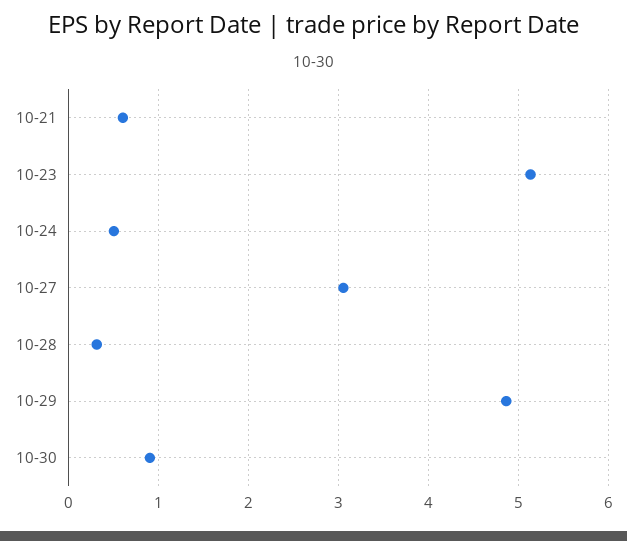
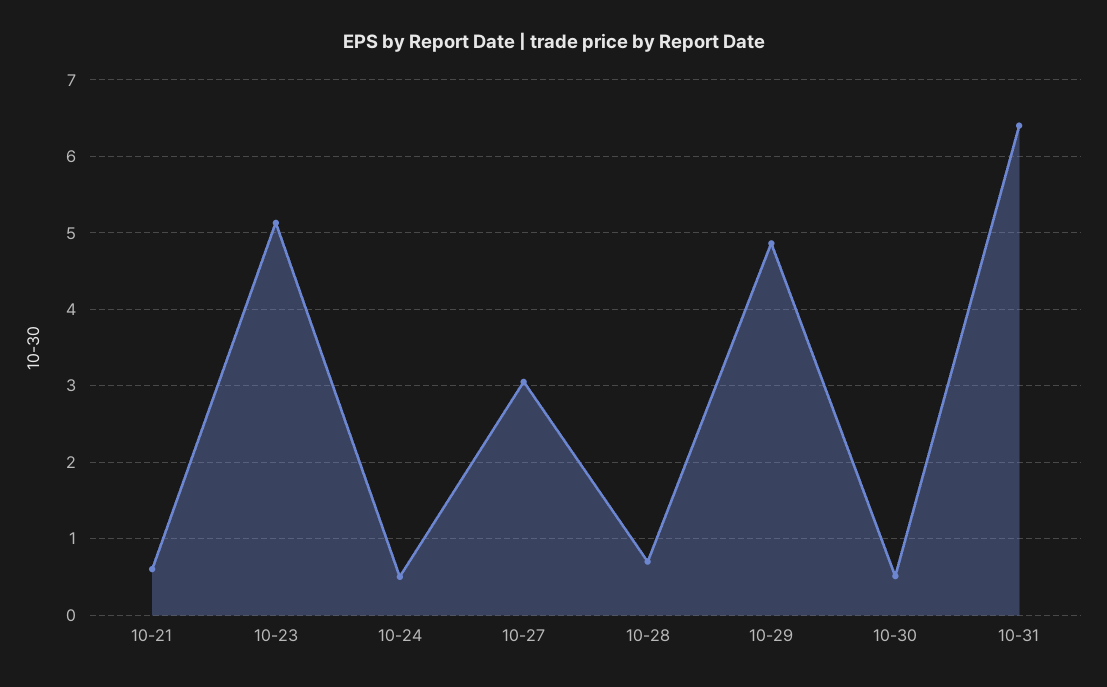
10-28: 0.3 -> 0.7
10-30: 0.9 -> 0.5
10-31: none -> 6.4

